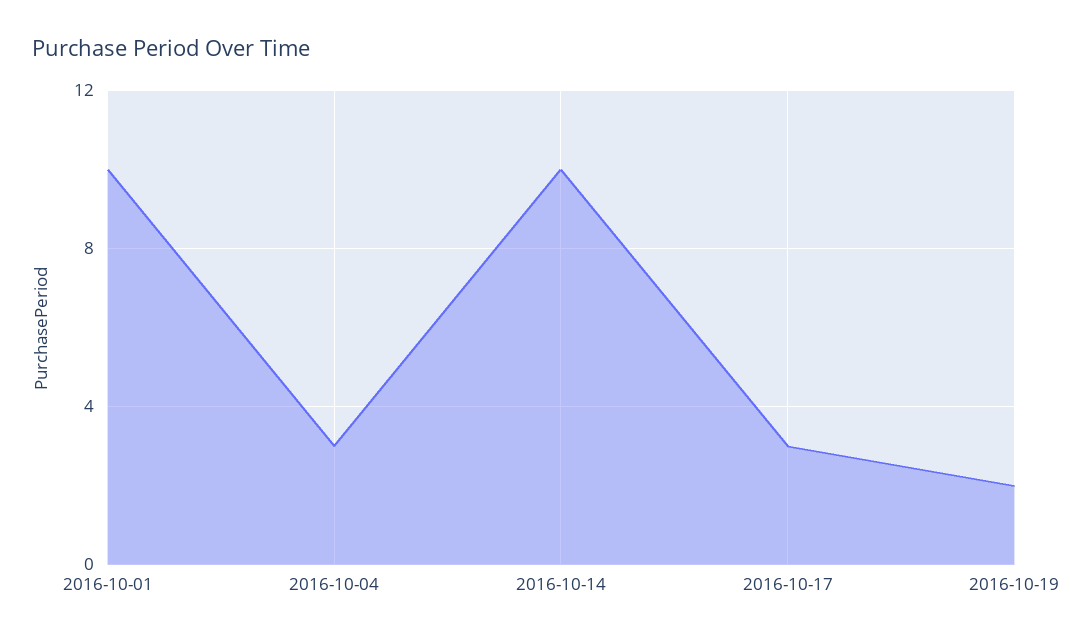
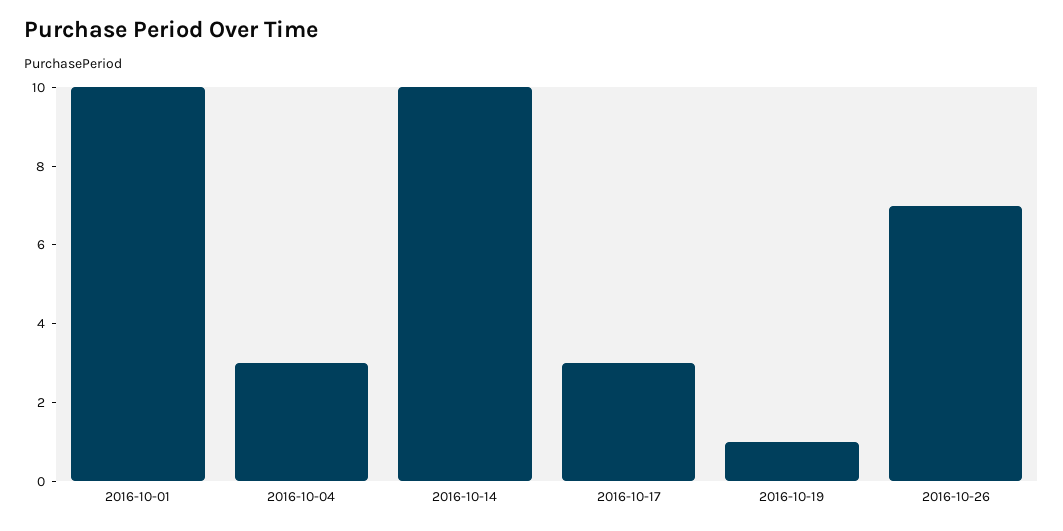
2016-10-19: 2 -> 1
2016-10-26: none -> 7

